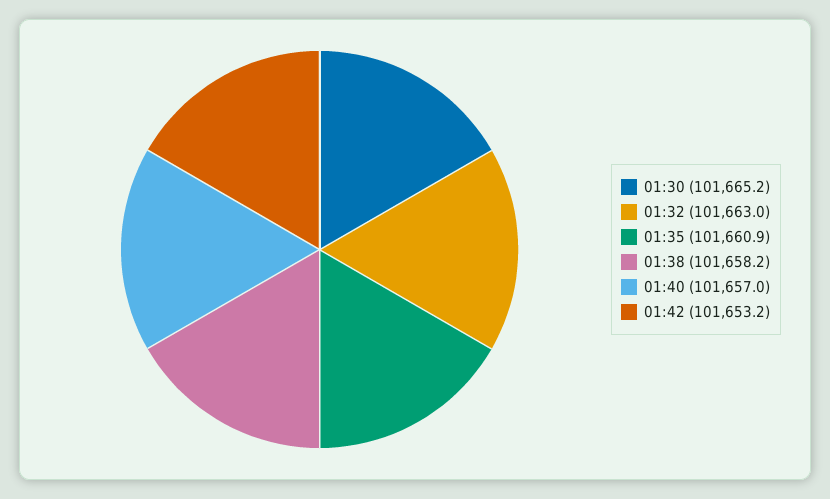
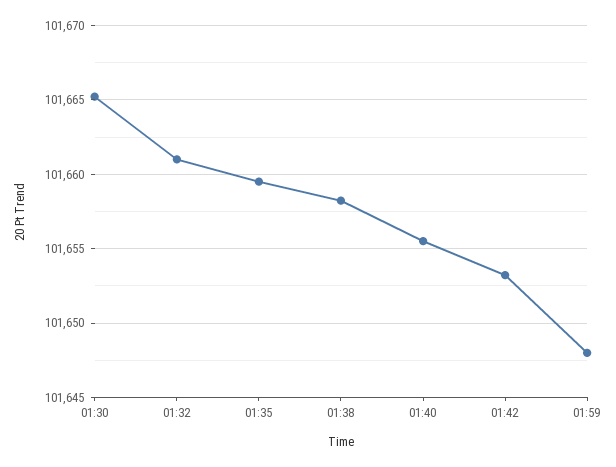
01:32: 101663 -> 101661
01:35: 101660.9 -> 101659.5
01:40: 101657 -> 101655.5
01:59: none -> 101648

